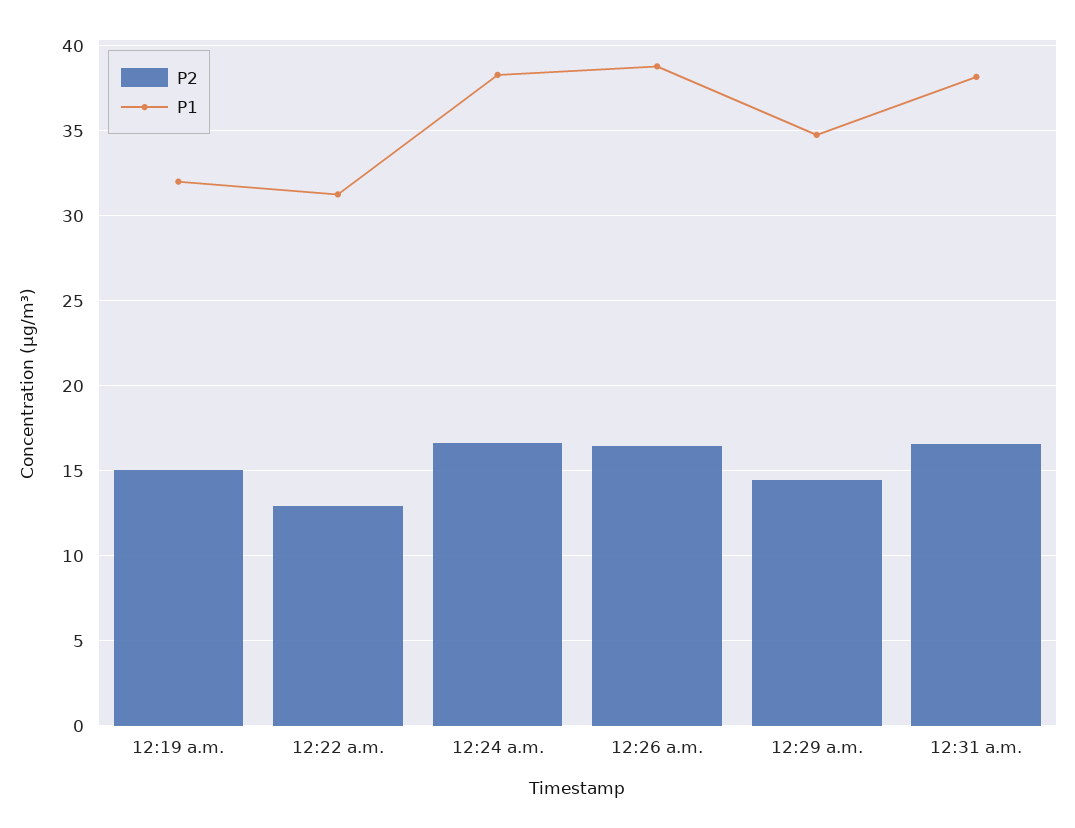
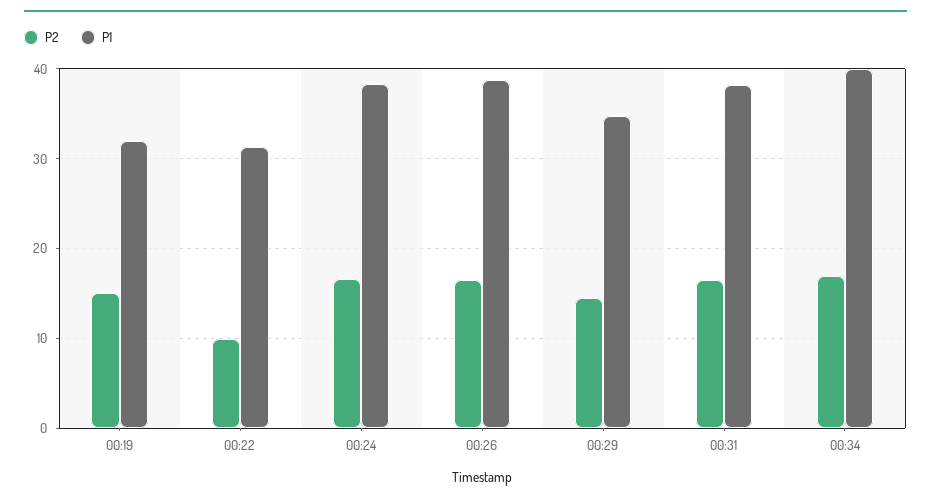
P2, 12:22 a.m.: 13 -> 10
P2, 00:34: none -> 17
P1, 00:34: none -> 40

